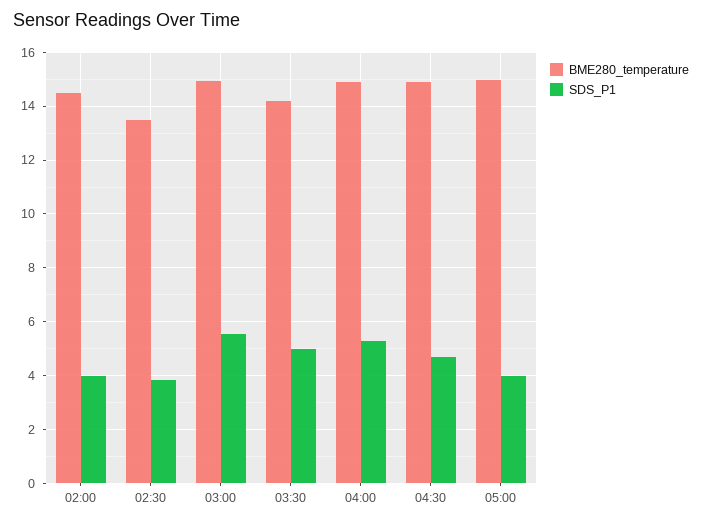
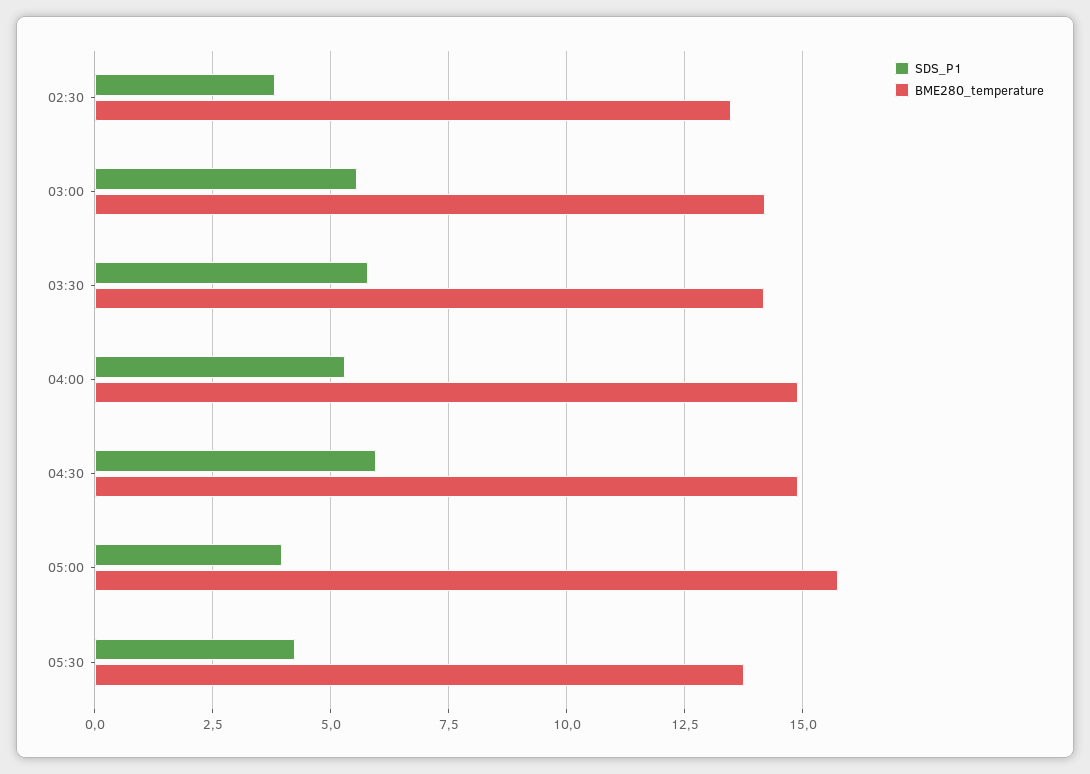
BME280_temperature, 02:00: 14.5 -> none
SDS_P1, 02:00: 4 -> none
BME280_temperature, 03:00: 15 -> 14.25
SDS_P1, 03:30: 5 -> 5.75
SDS_P1, 04:30: 4.75 -> 6
BME280_temperature, 05:00: 15 -> 15.75
SDS_P1, 05:30: none -> 4.25
BME280_temperature, 05:30: none -> 13.75

